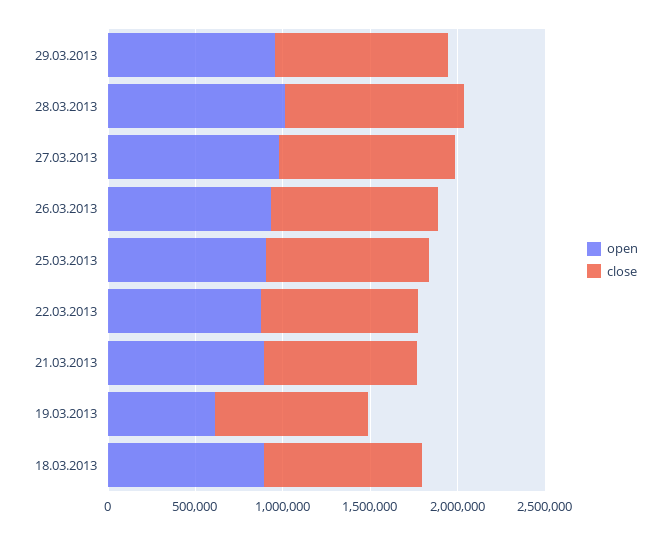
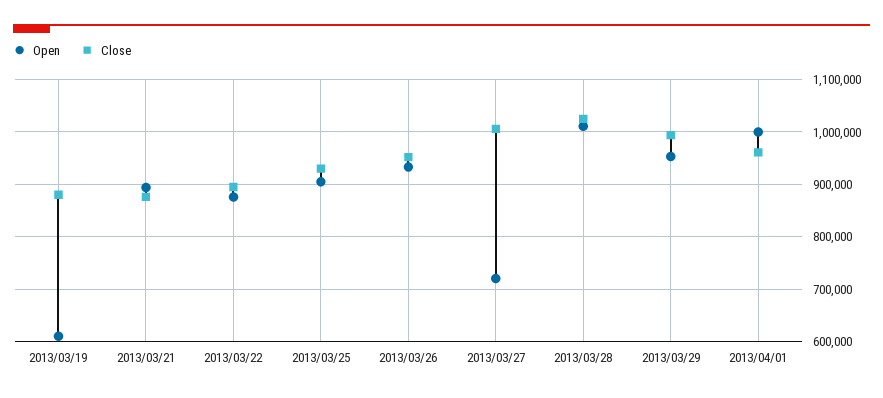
open, 27.03.2013: 1000000 -> 720000
open, 18.03.2013: 900000 -> none
close, 18.03.2013: 900000 -> none
open, 2013/04/01: none -> 1000000
close, 2013/04/01: none -> 960000

